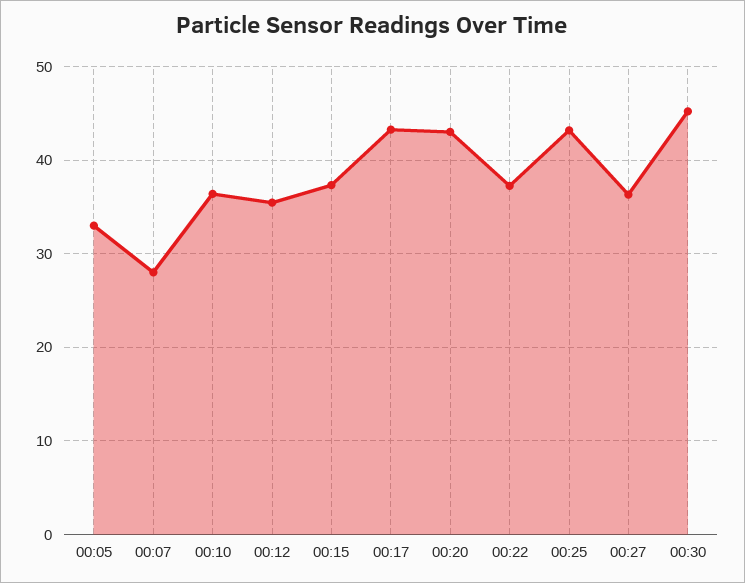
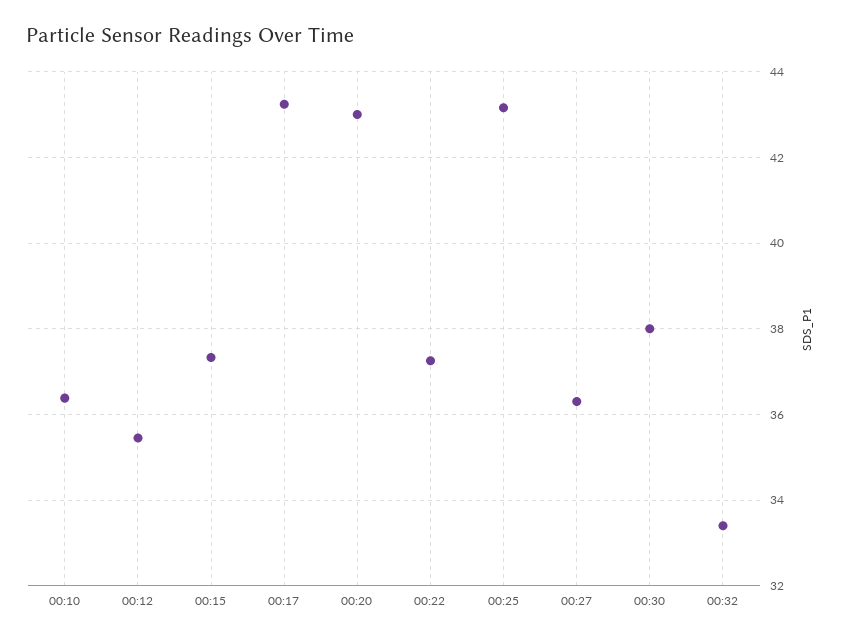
00:05: 33 -> none
00:07: 28 -> none
00:30: 45 -> 38
00:32: none -> 33.4

